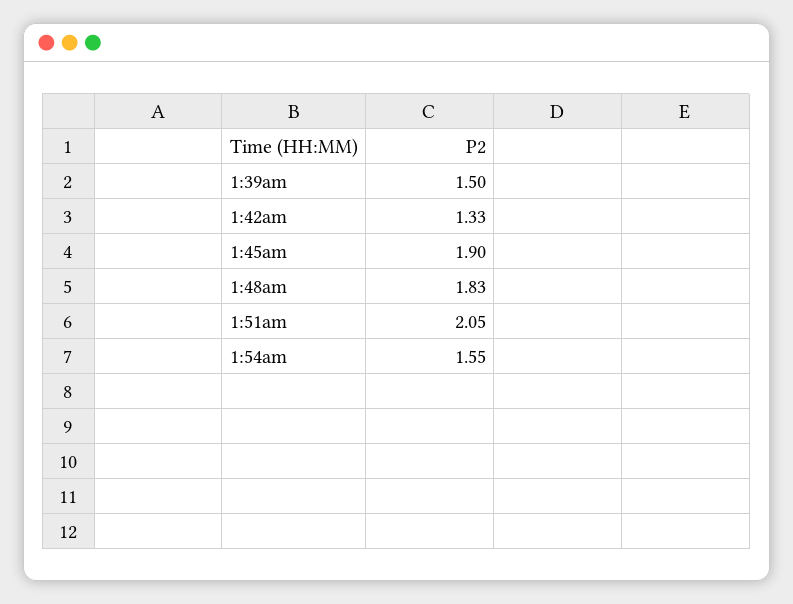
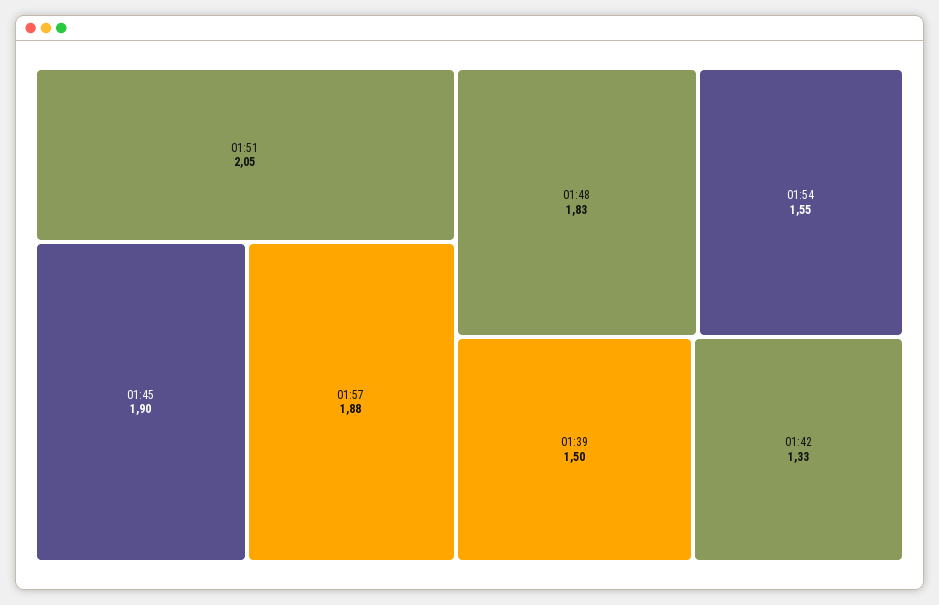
01:57: none -> 1.88

